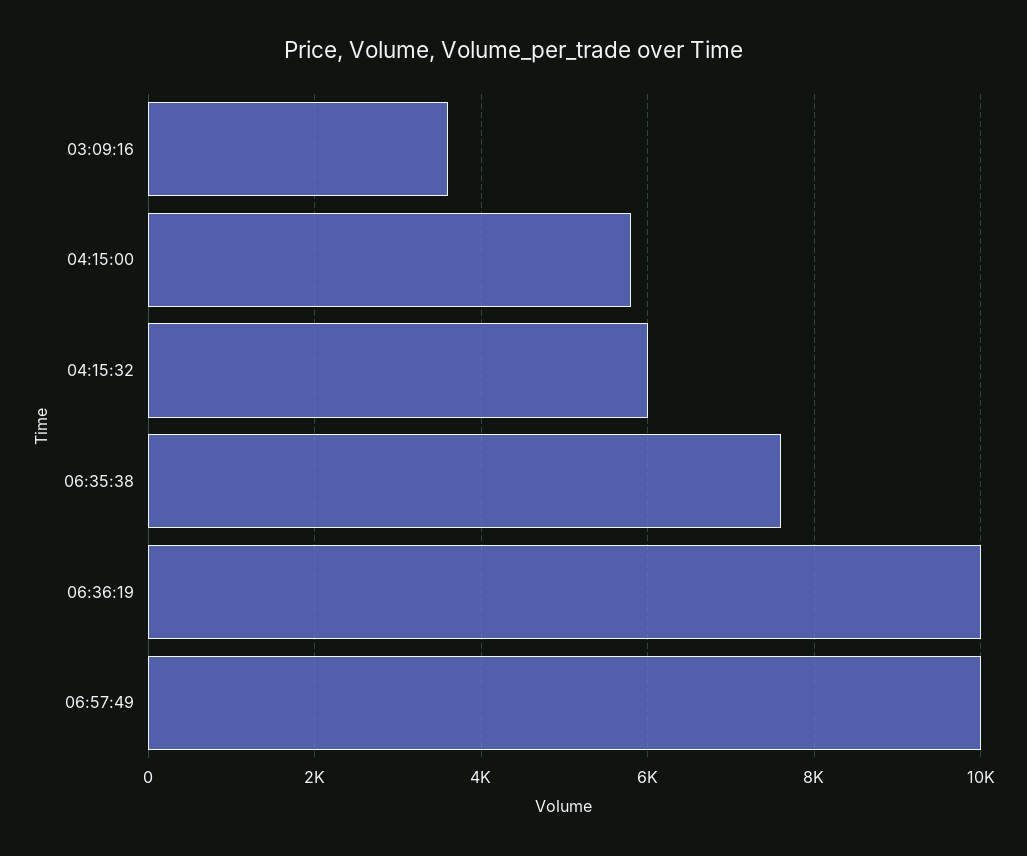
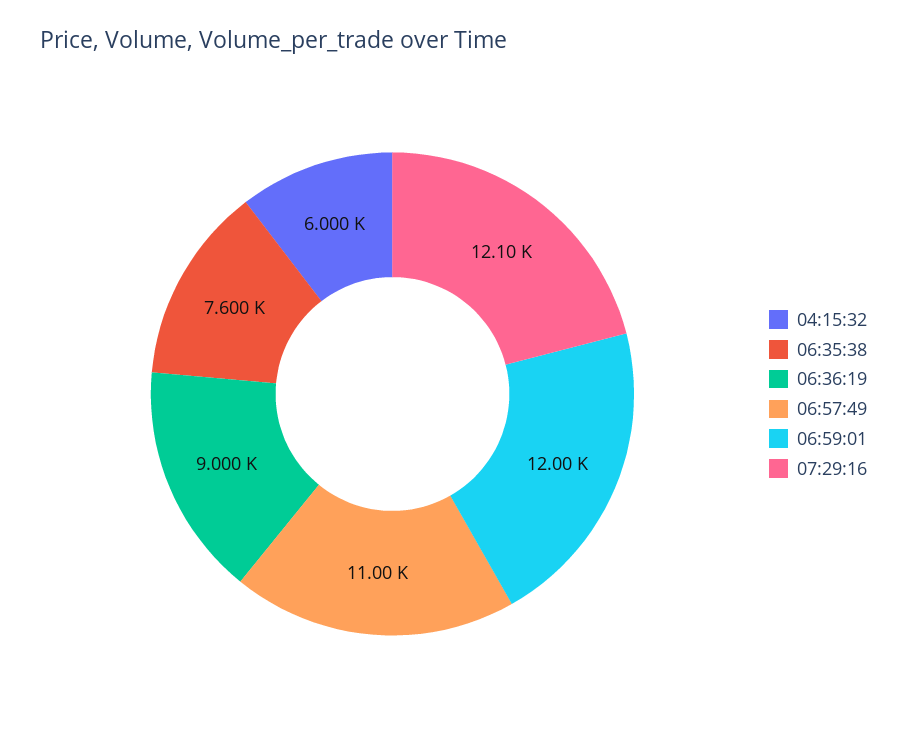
03:09:16: 3600 -> none
04:15:00: 5800 -> none
06:36:19: 10000 -> 9000
06:57:49: 10000 -> 11000
06:59:01: none -> 12000
07:29:16: none -> 12100

